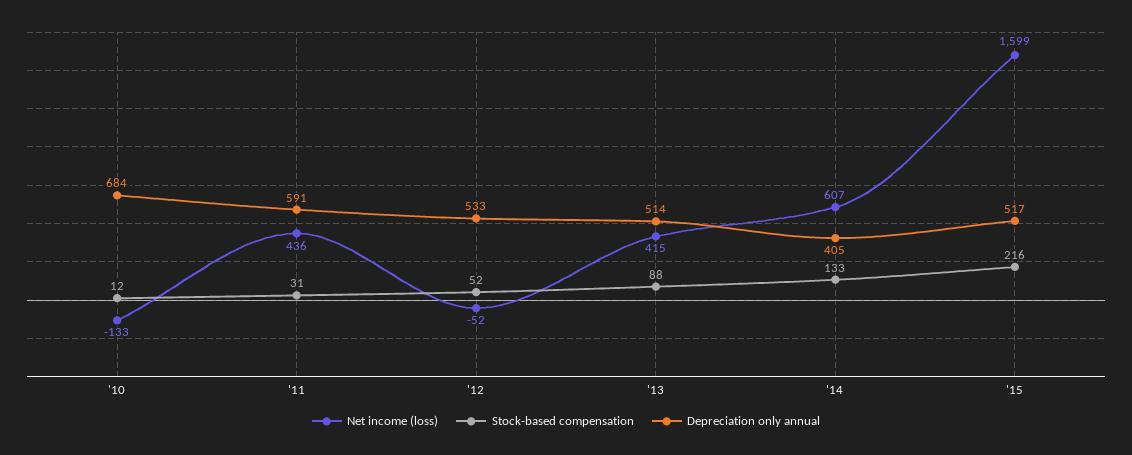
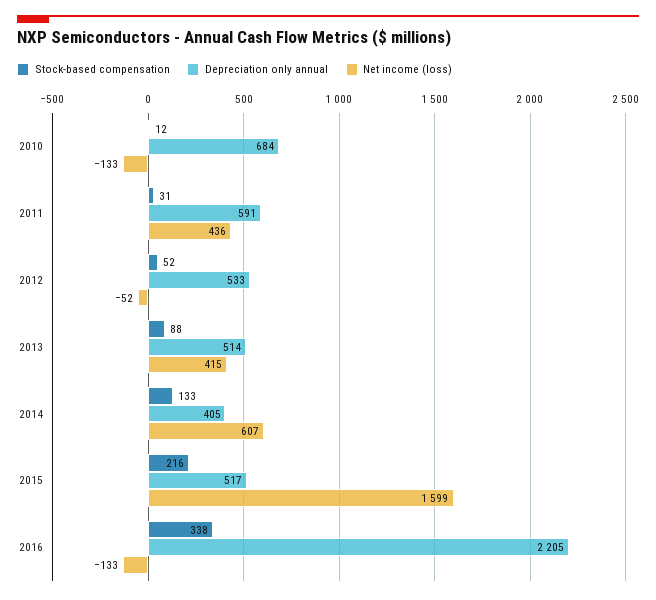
Stock-based compensation, 2016: none -> 338
Depreciation only annual, 2016: none -> 2205
Net income (loss), 2016: none -> -133

